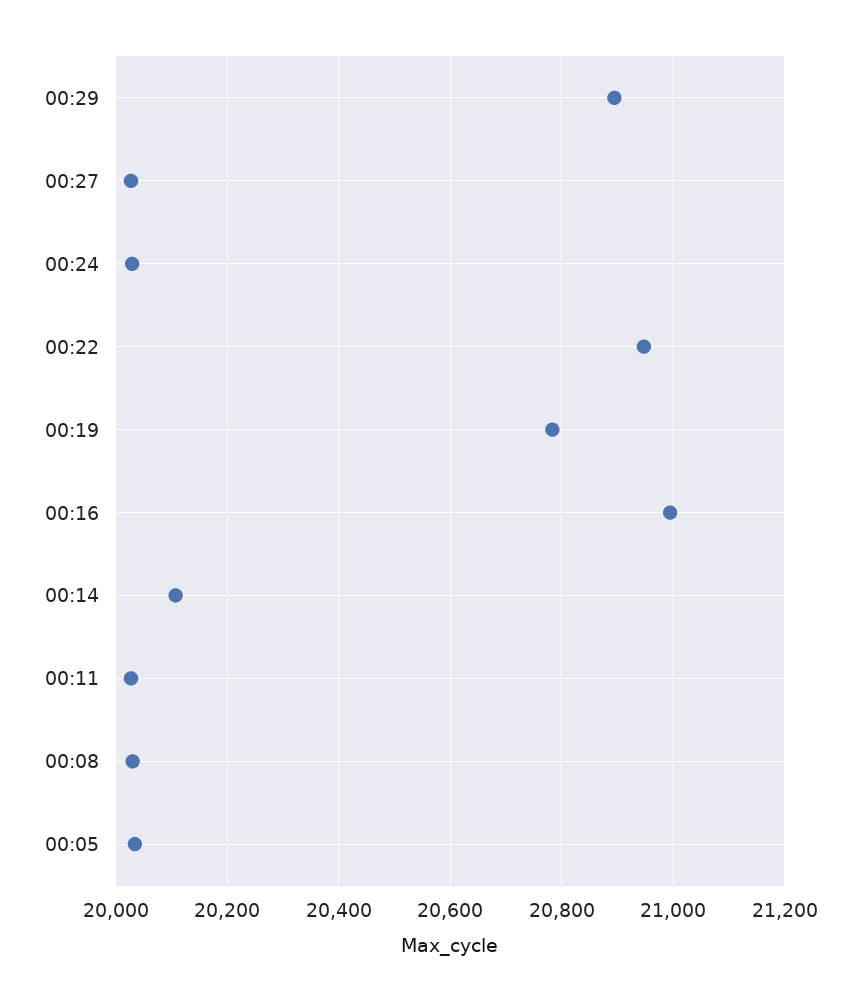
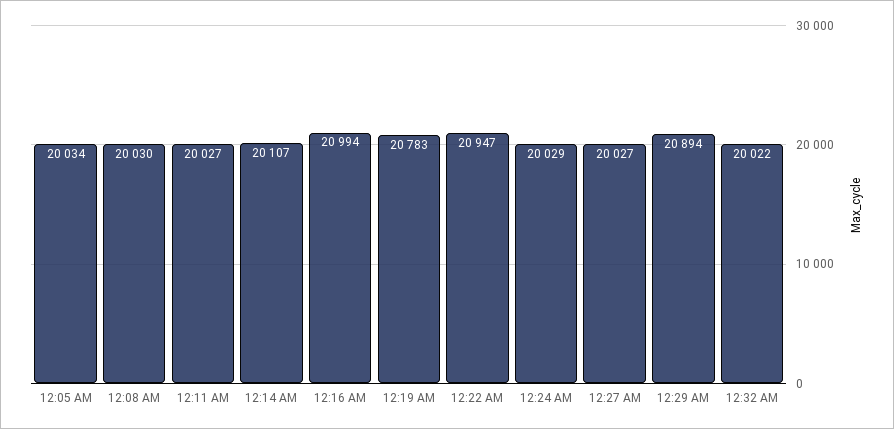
12:32 AM: none -> 20022

